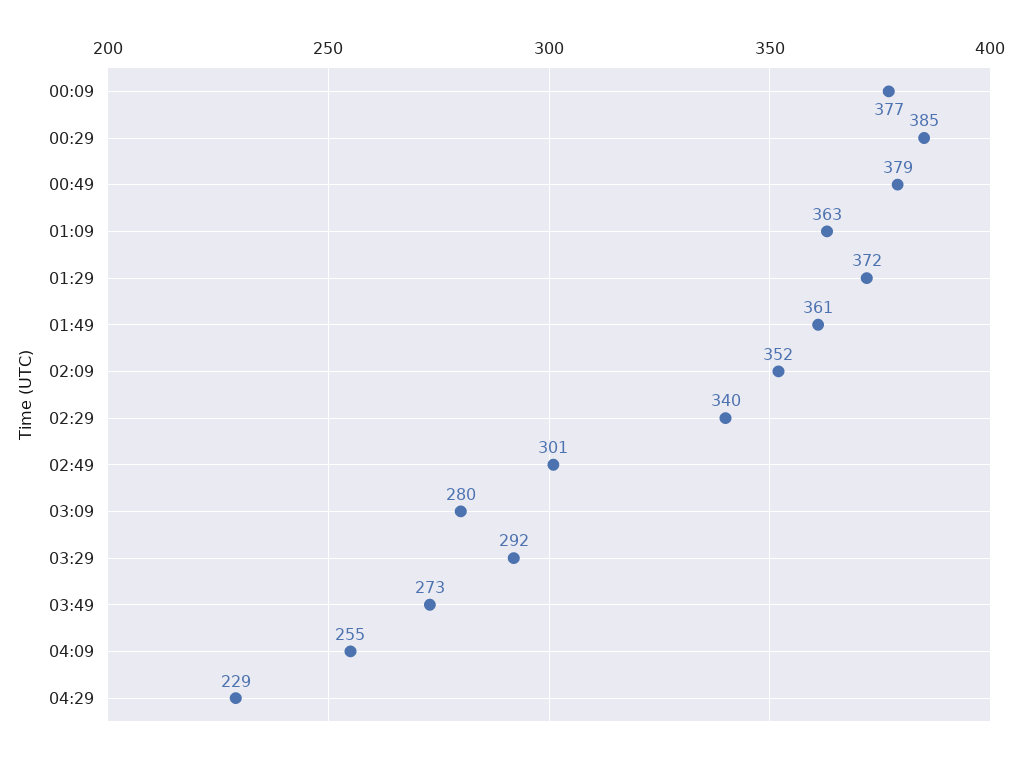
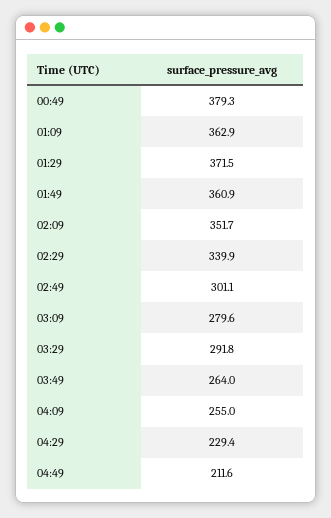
00:09: 377 -> none
00:29: 385 -> none
03:49: 273 -> 264
04:49: none -> 211.6

